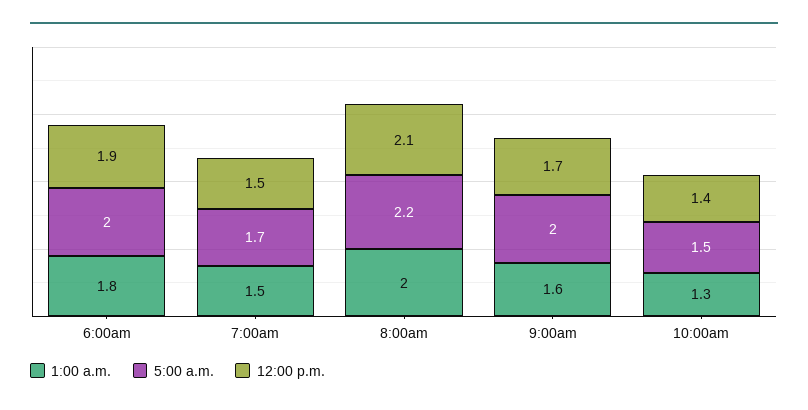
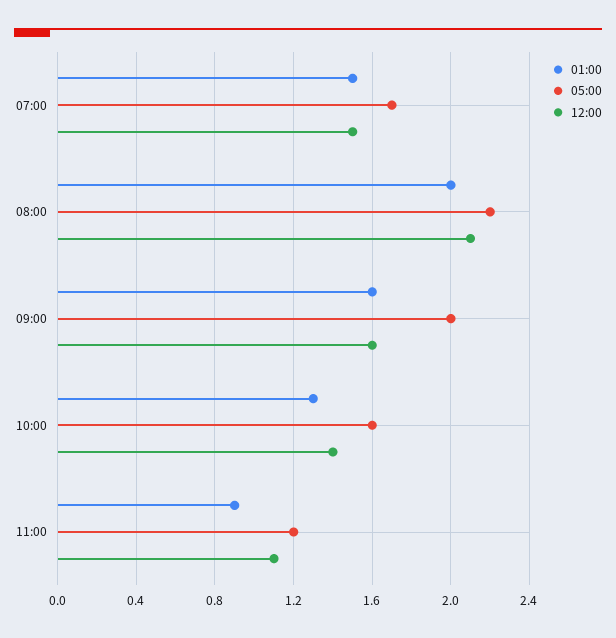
1:00 a.m., 6:00am: 1.8 -> none
5:00 a.m., 6:00am: 2 -> none
12:00 p.m., 6:00am: 1.9 -> none
12:00 p.m., 9:00am: 1.7 -> 1.6
5:00 a.m., 10:00am: 1.5 -> 1.6
1:00 a.m., 11:00: none -> 0.9
5:00 a.m., 11:00: none -> 1.2
12:00 p.m., 11:00: none -> 1.1

